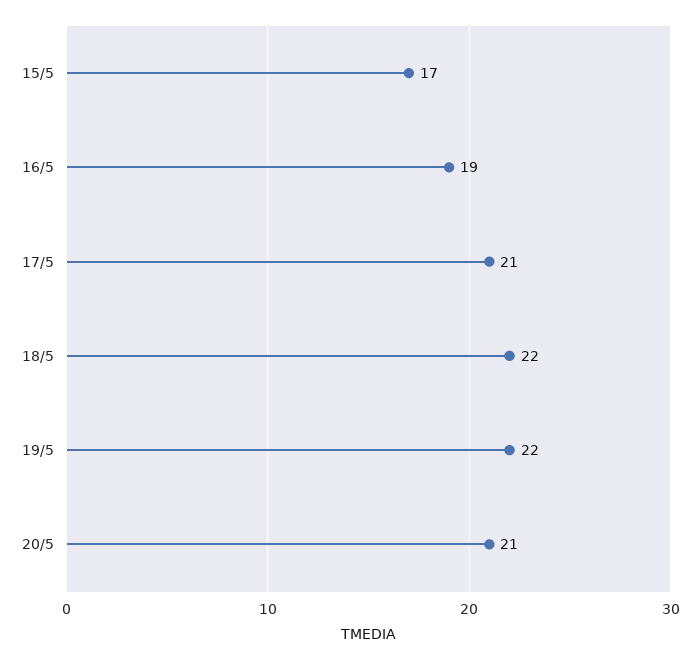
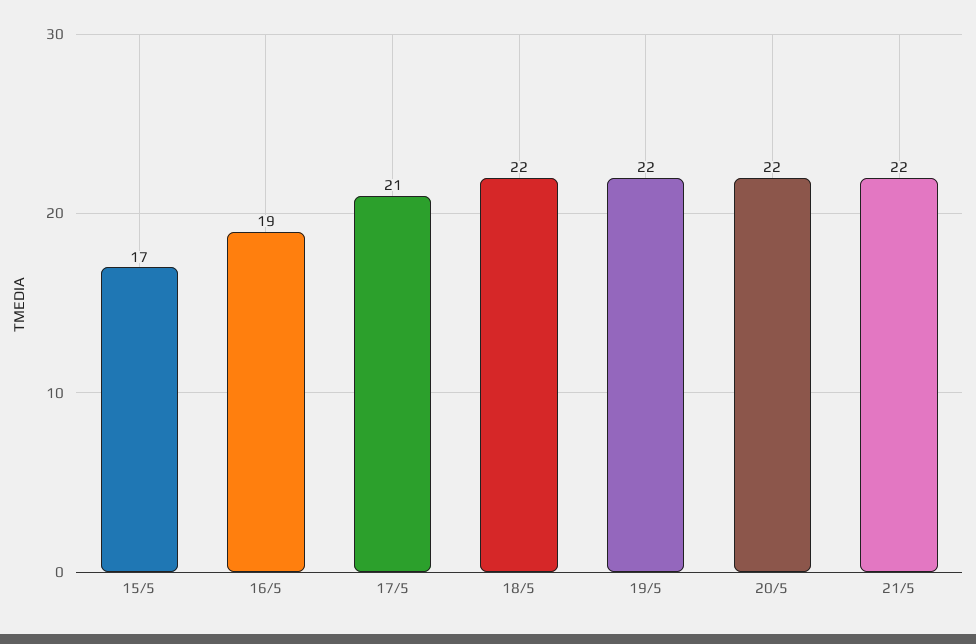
20/5: 21 -> 22
21/5: none -> 22

